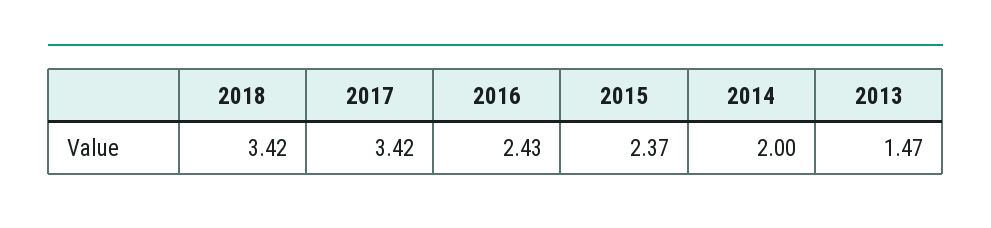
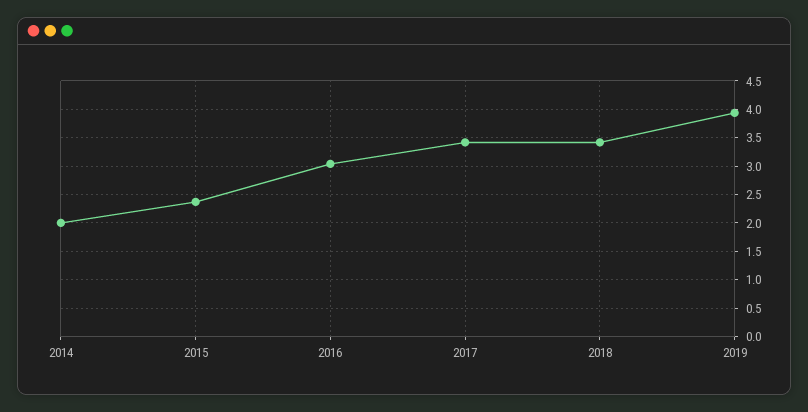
2016: 2.43 -> 3
2013: 1.47 -> none
2019: none -> 4

